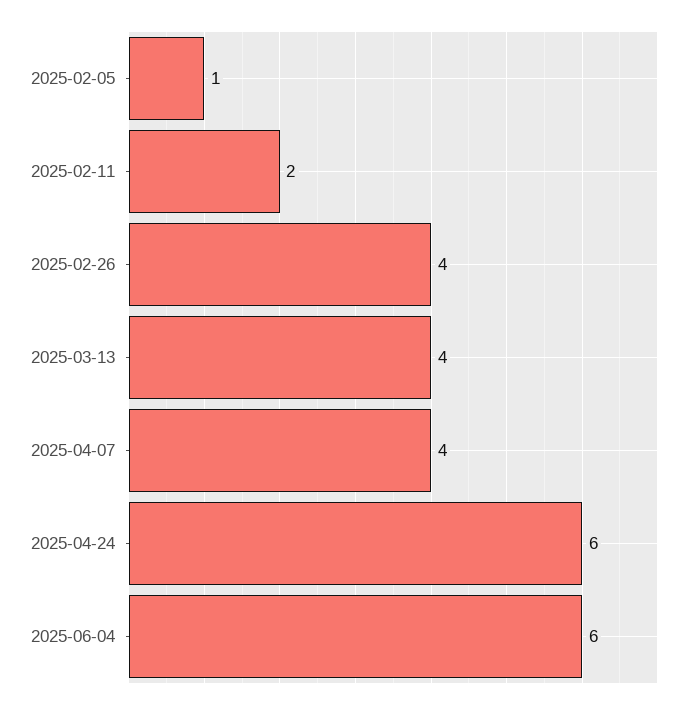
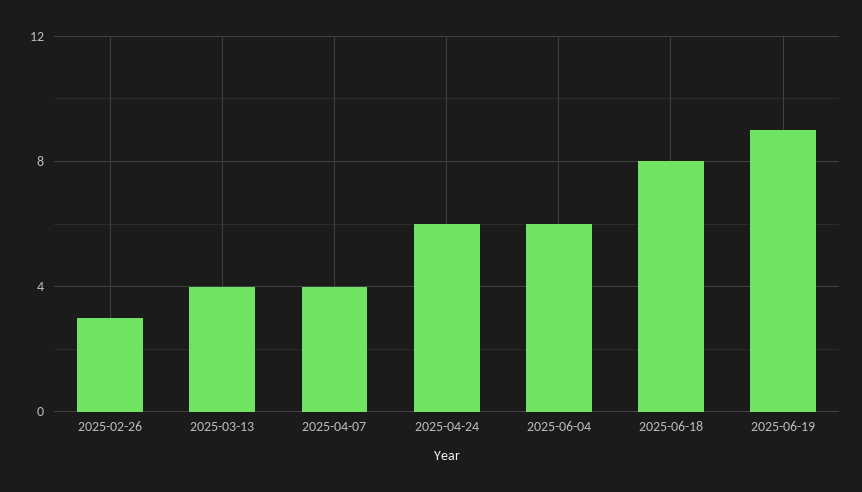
2025-02-05: 1 -> none
2025-02-11: 2 -> none
2025-02-26: 4 -> 3
2025-06-18: none -> 8
2025-06-19: none -> 9

